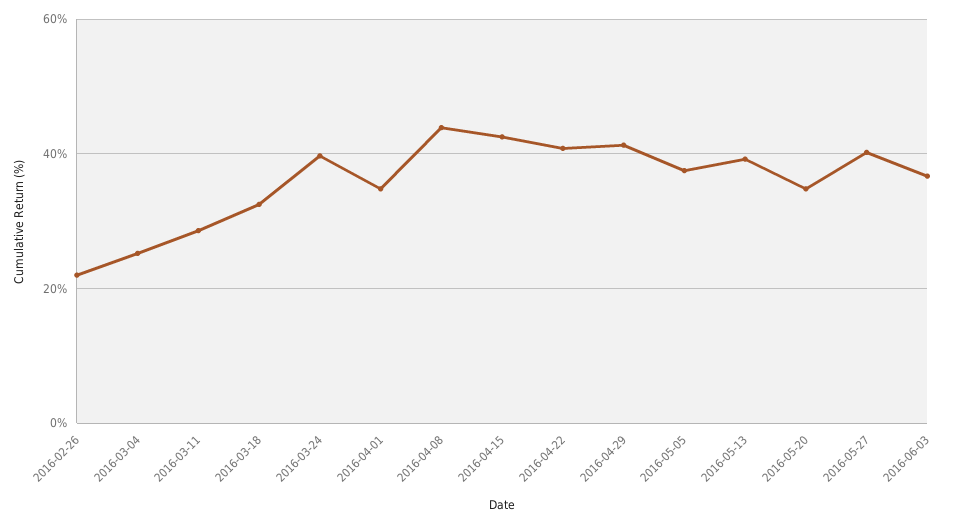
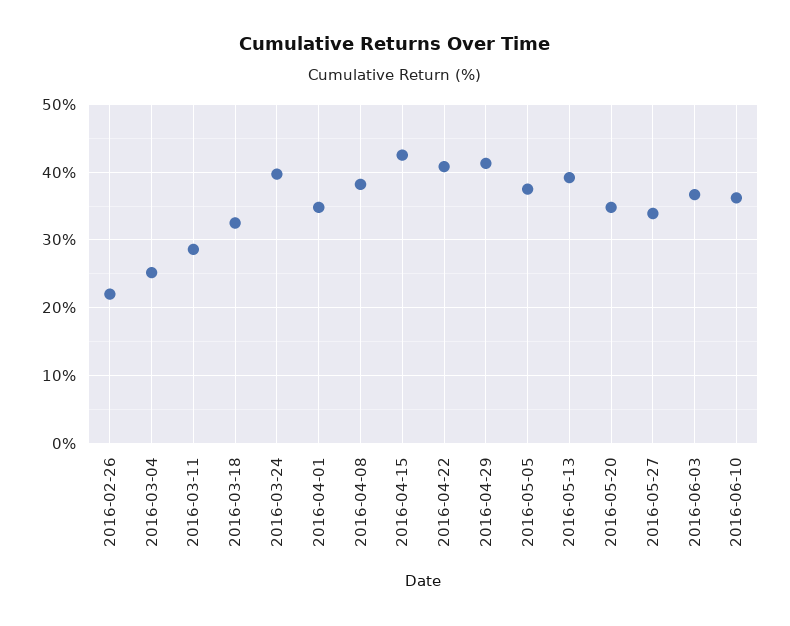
2016-04-08: 44 -> 38
2016-05-27: 40 -> 34
2016-06-10: none -> 36

